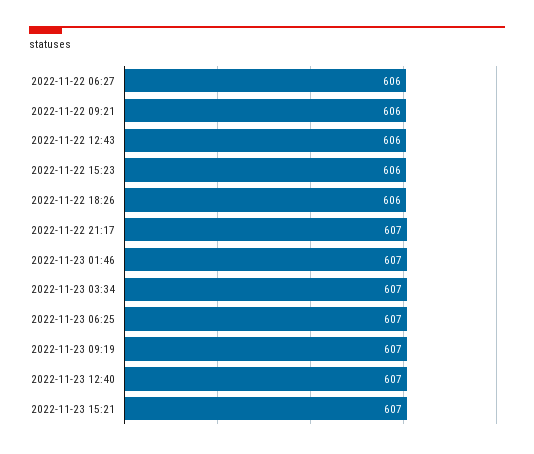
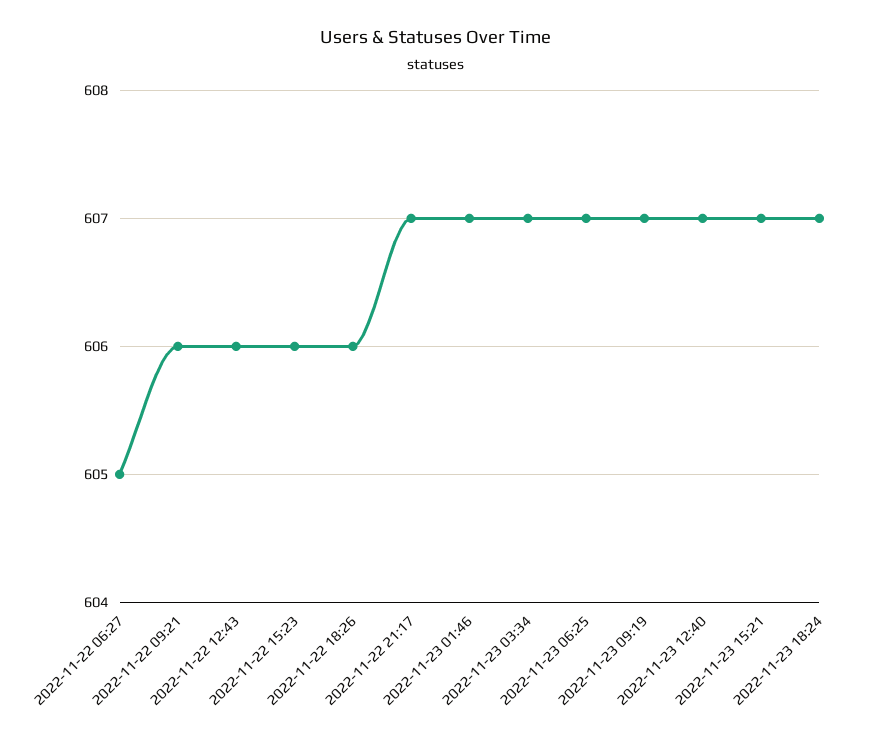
2022-11-22 06:27: 606 -> 605
2022-11-23 18:24: none -> 607

